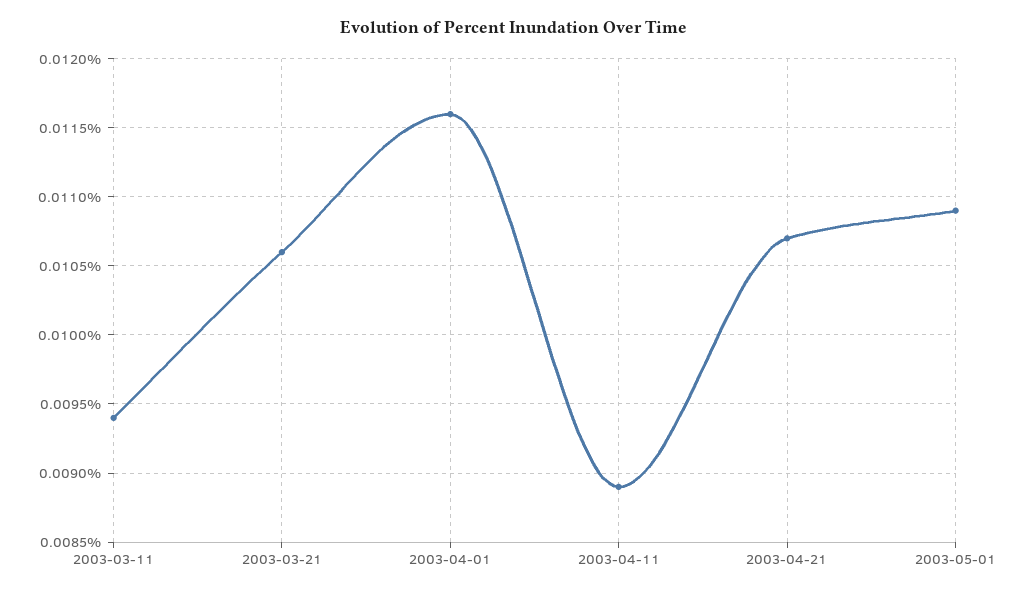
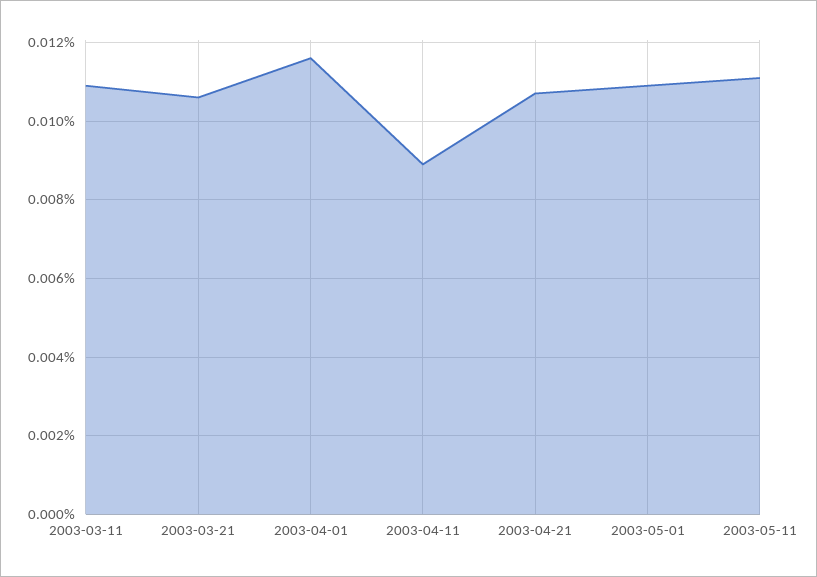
2003-03-11: 0.0094 -> 0.011
2003-05-11: none -> 0.011

